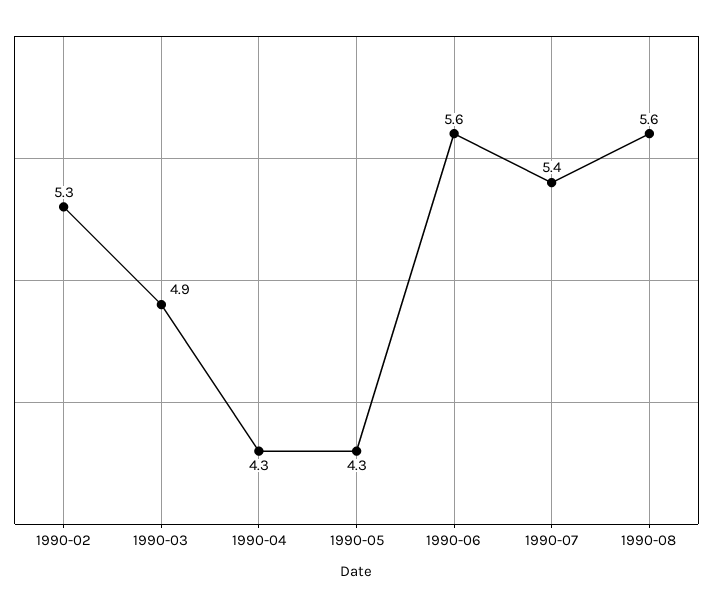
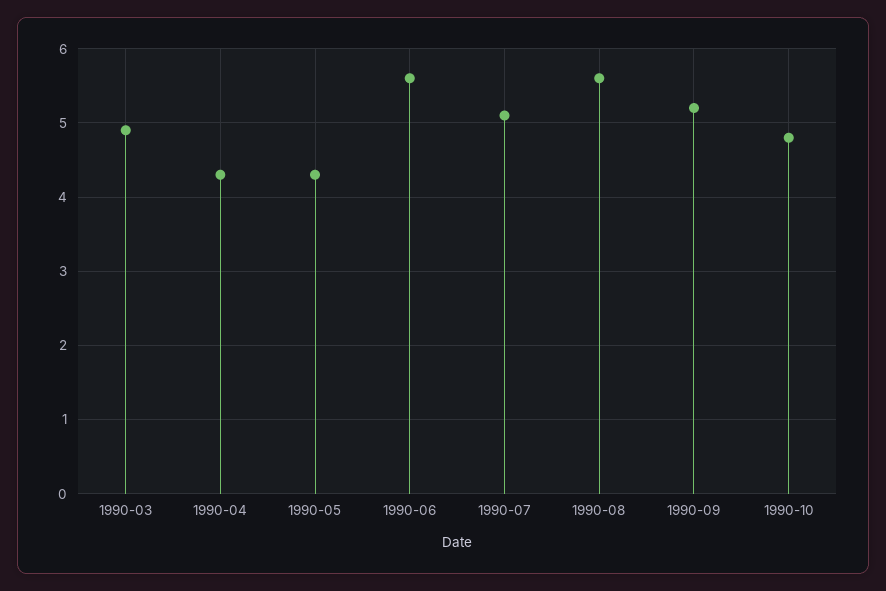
1990-02: 5.3 -> none
1990-07: 5.4 -> 5.1
1990-09: none -> 5.2
1990-10: none -> 4.8

